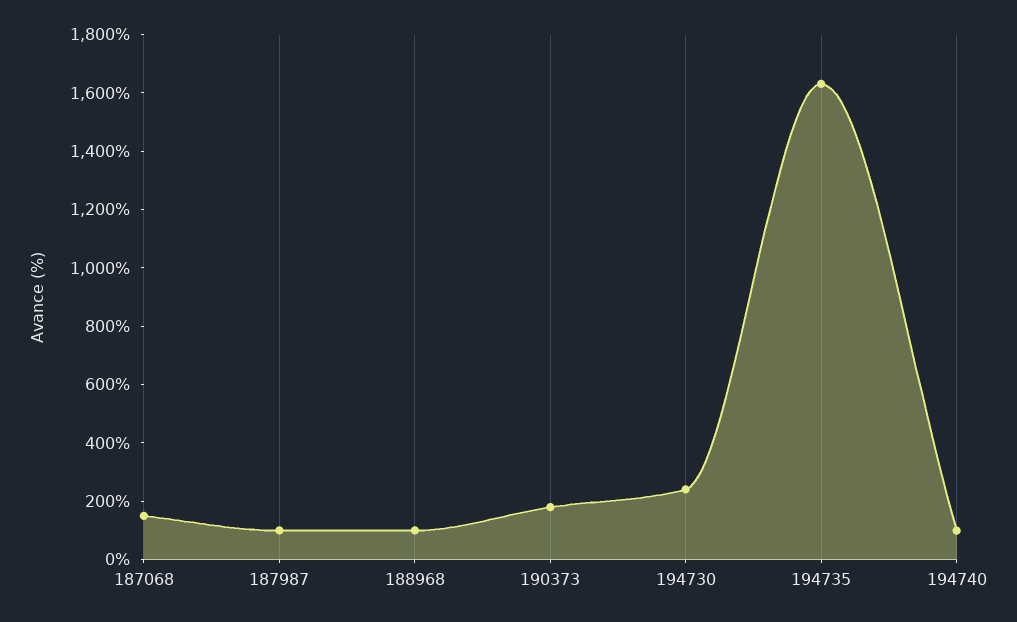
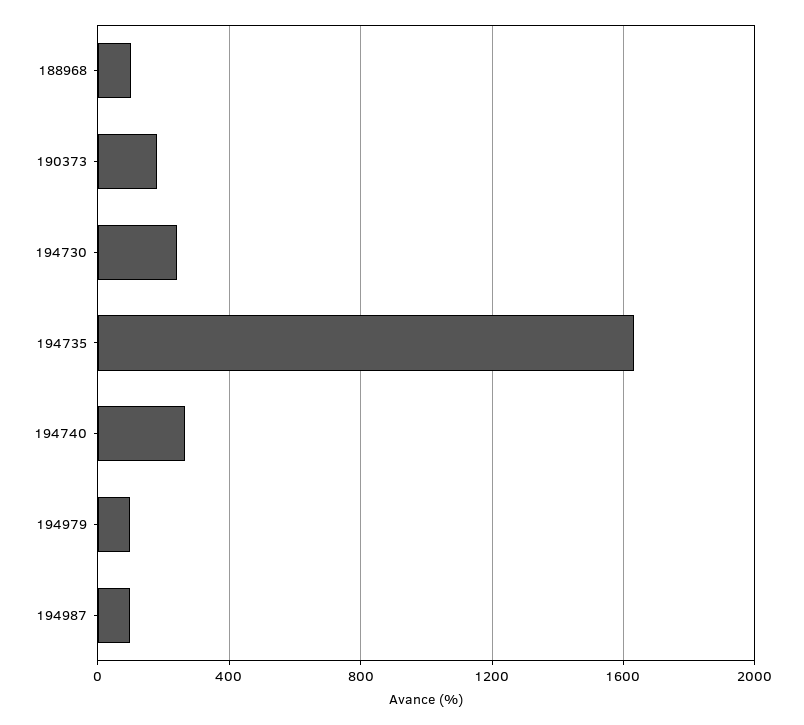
187068: 150 -> none
187987: 100 -> none
194740: 100 -> 250
194979: none -> 100
194987: none -> 100

